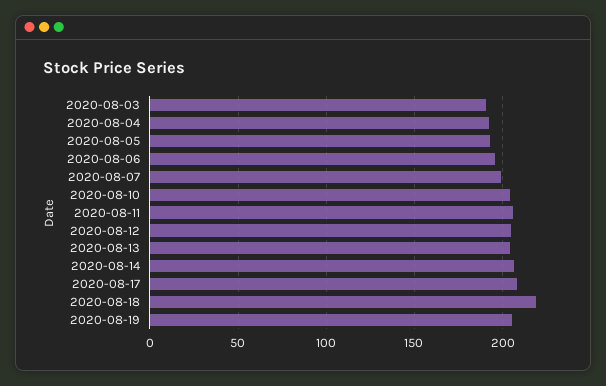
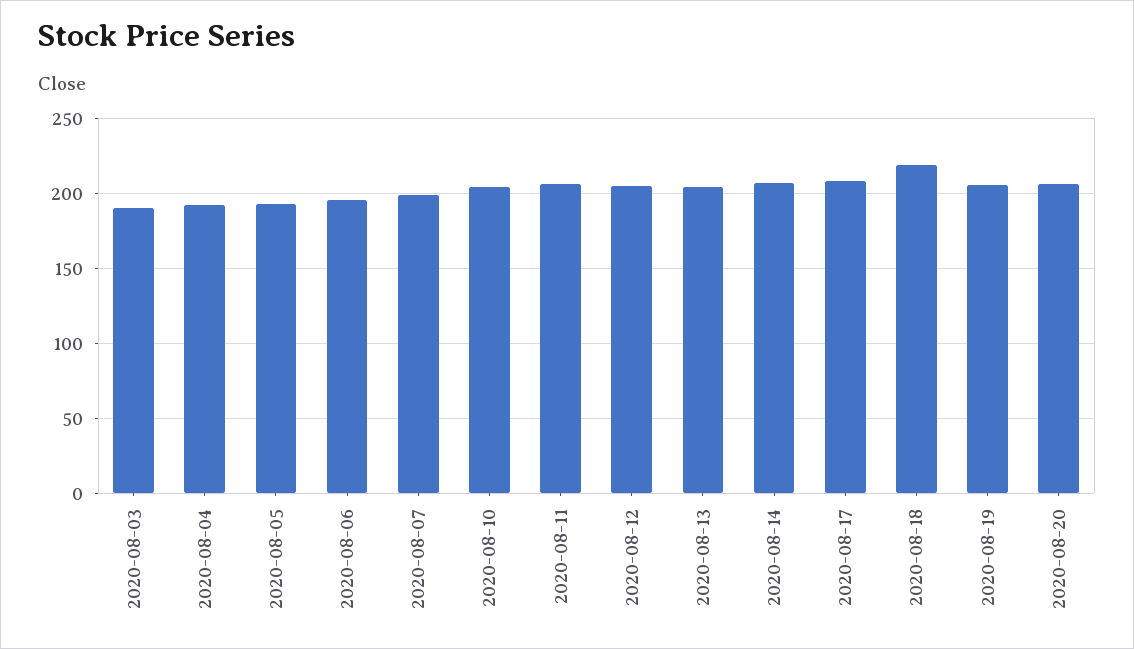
2020-08-20: none -> 205

